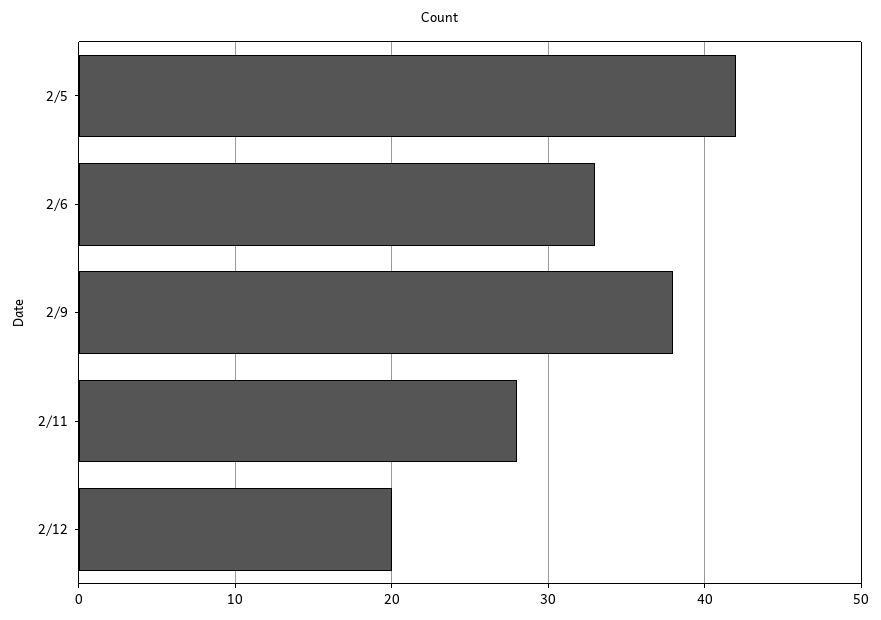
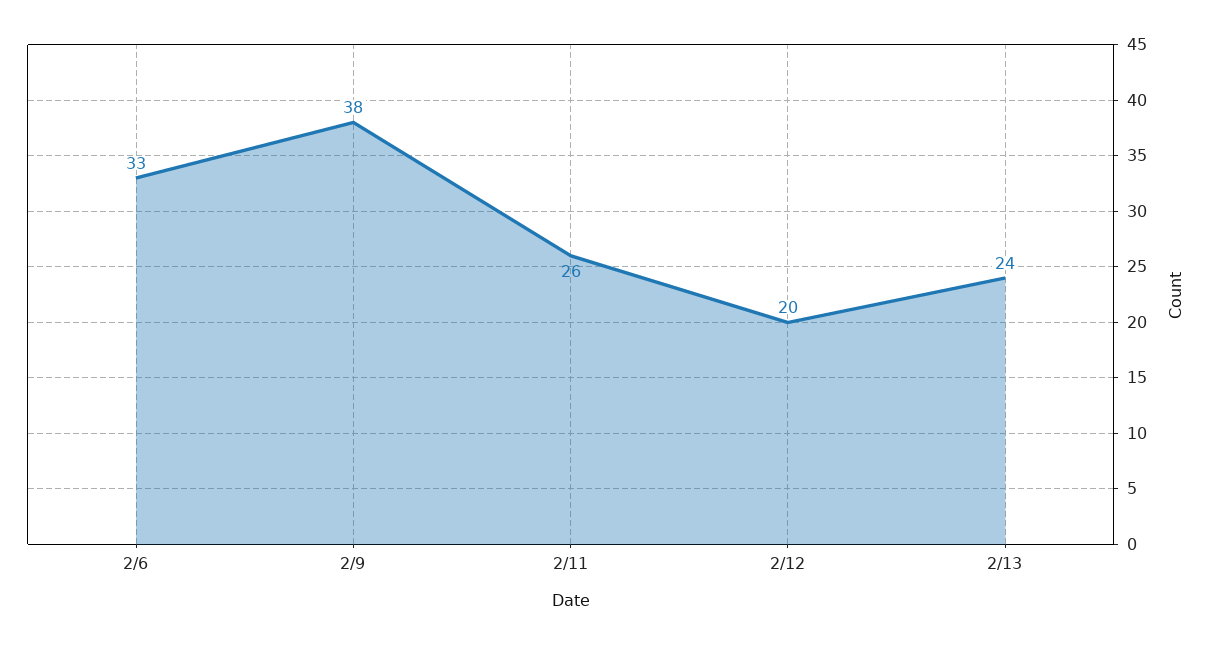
2/5: 42 -> none
2/11: 28 -> 26
2/13: none -> 24

